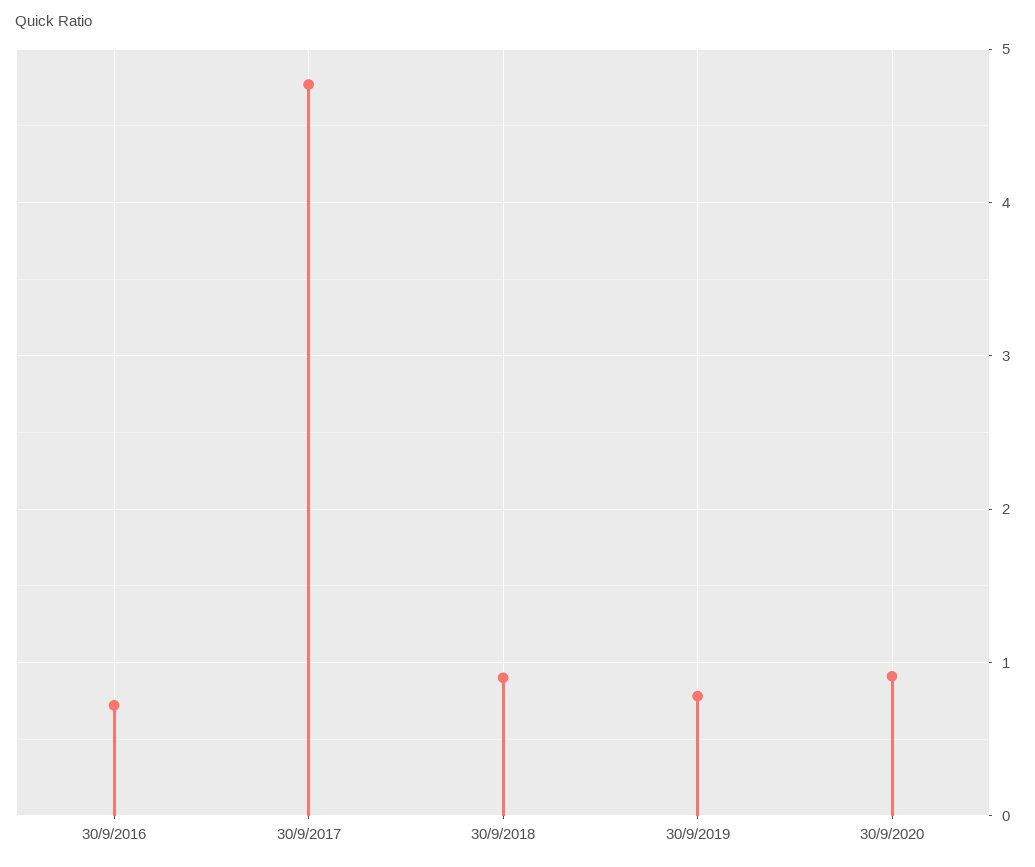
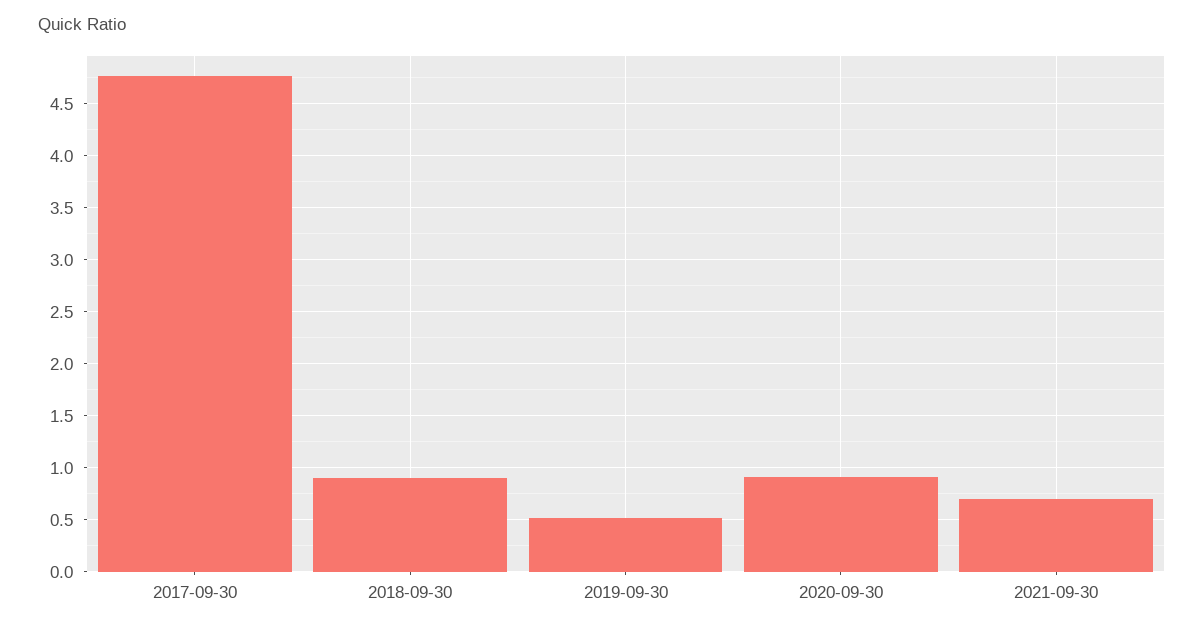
30/9/2016: 0.7 -> none
30/9/2019: 0.8 -> 0.5
2021-09-30: none -> 0.7

